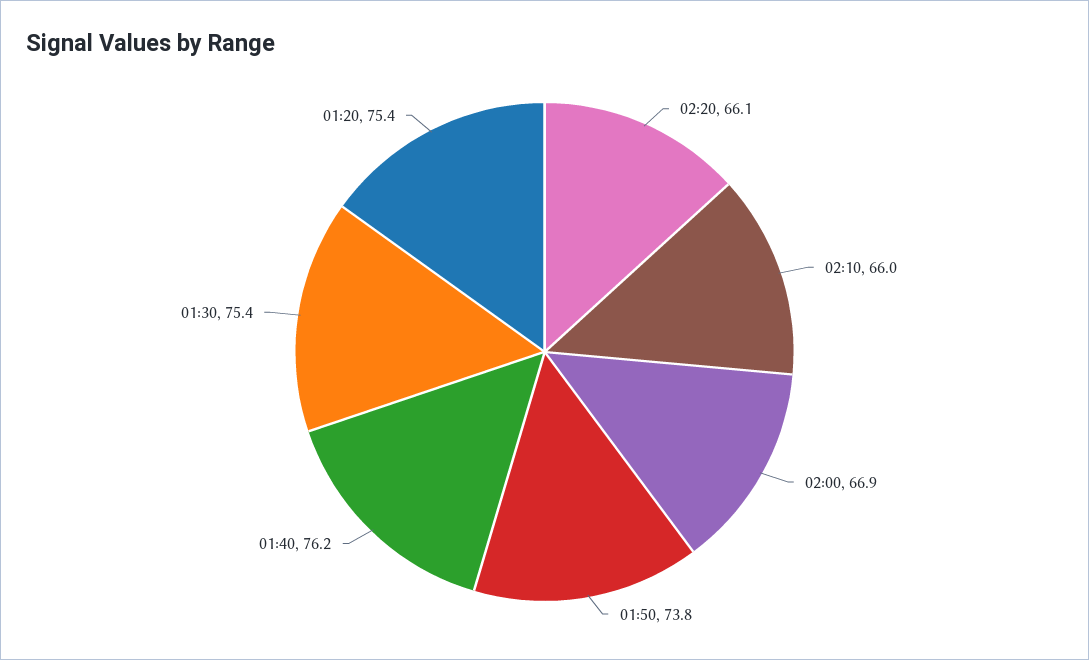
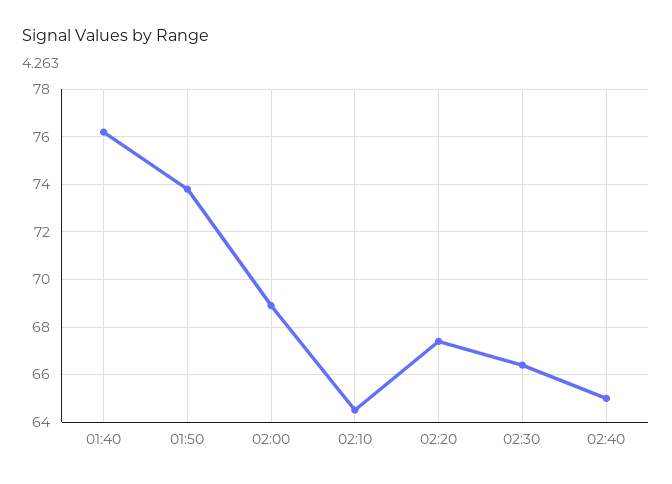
02:20: 66.1 -> 67.5
02:10: 66 -> 64.5
02:00: 66.9 -> 69
01:30: 75.4 -> none
01:20: 75.4 -> none
02:30: none -> 66.5
02:40: none -> 65

